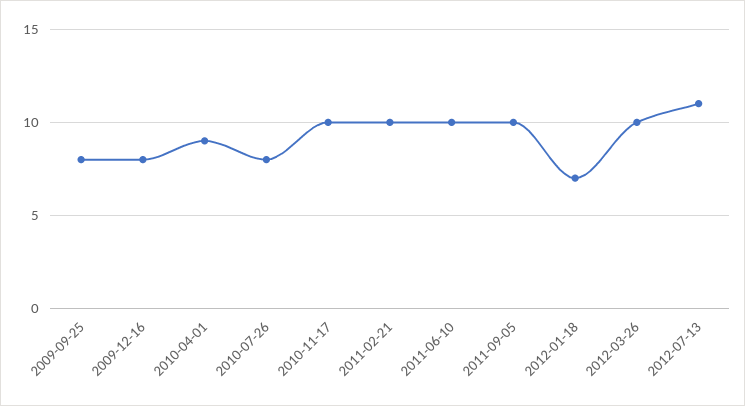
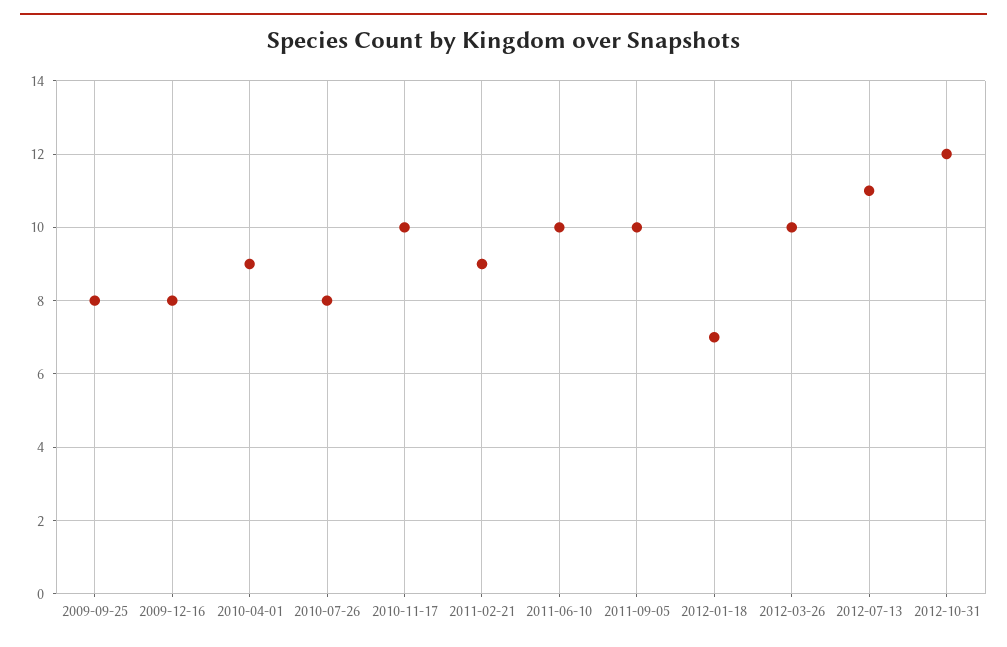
2011-02-21: 10 -> 9
2012-10-31: none -> 12

